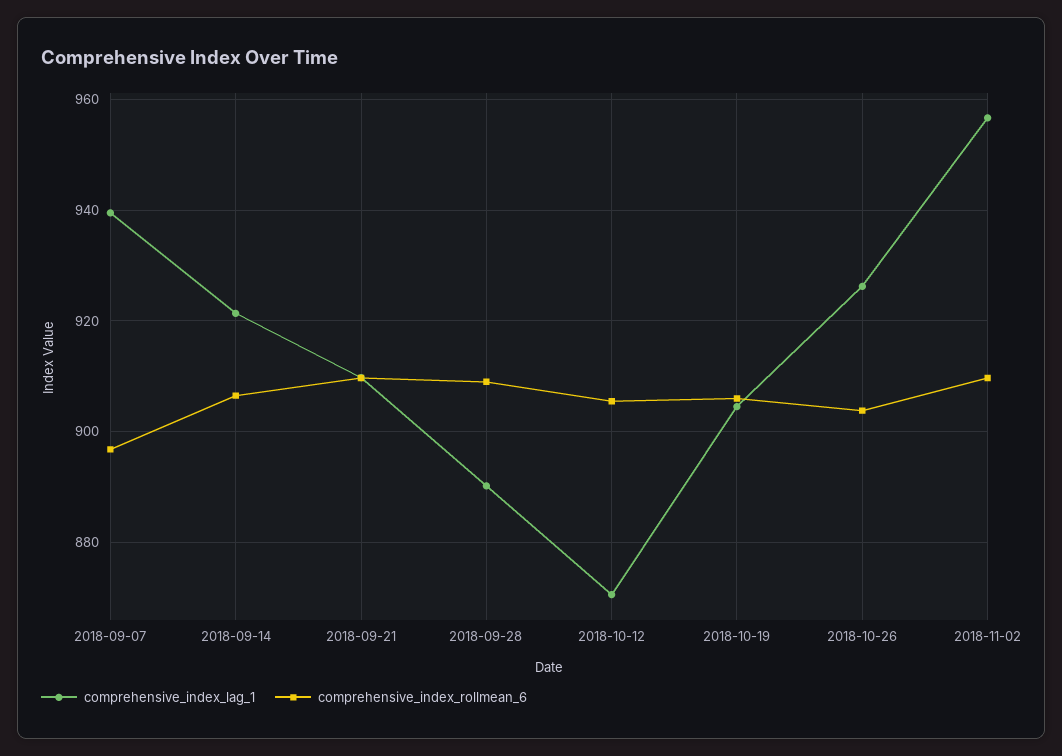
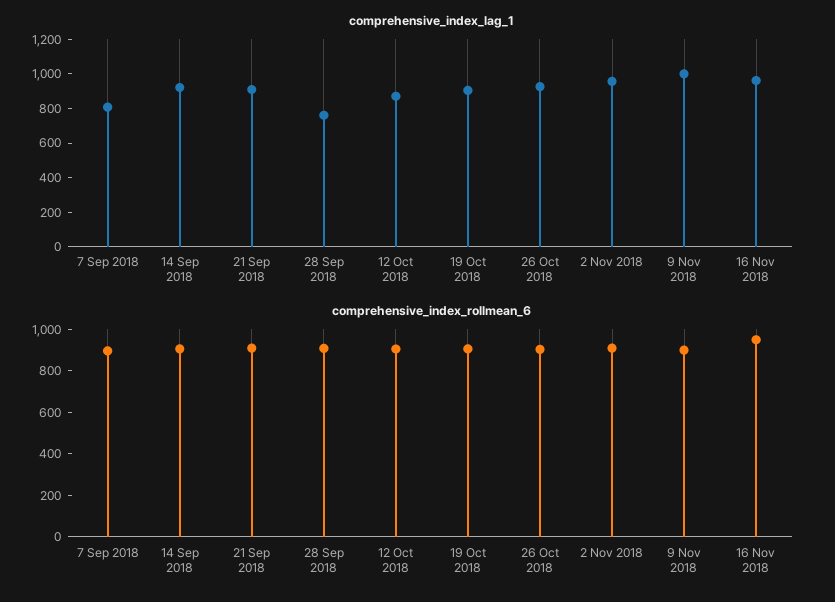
comprehensive_index_lag_1, 2018-09-07: 940 -> 800
comprehensive_index_lag_1, 2018-09-28: 890 -> 750
comprehensive_index_lag_1, 9 Nov 2018: none -> 1000
comprehensive_index_lag_1, 16 Nov 2018: none -> 950
comprehensive_index_rollmean_6, 9 Nov 2018: none -> 900
comprehensive_index_rollmean_6, 16 Nov 2018: none -> 950

